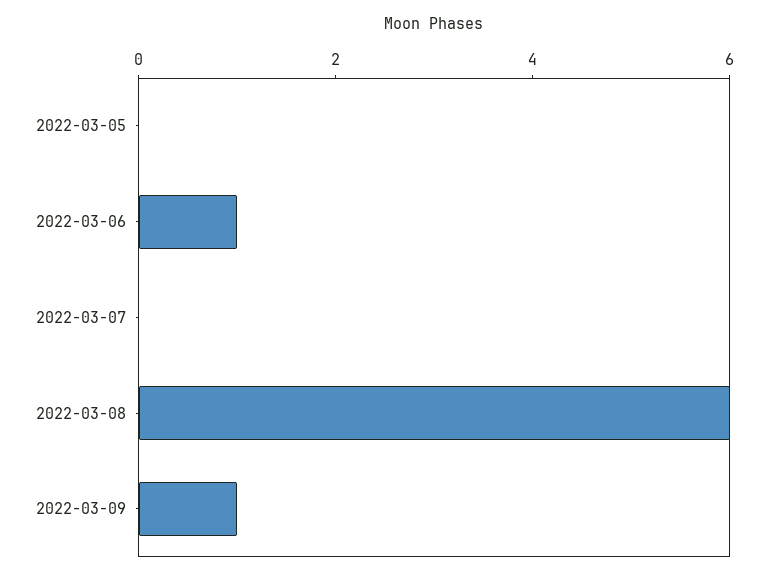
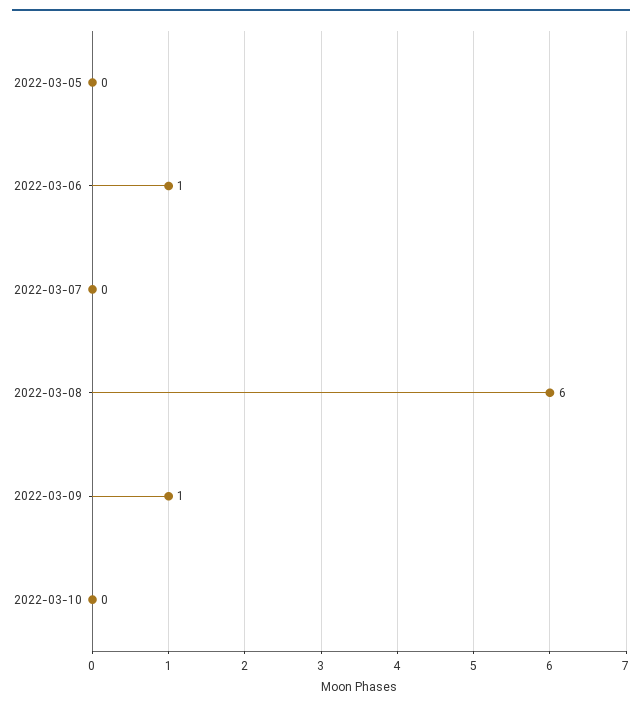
2022-03-10: none -> 0

